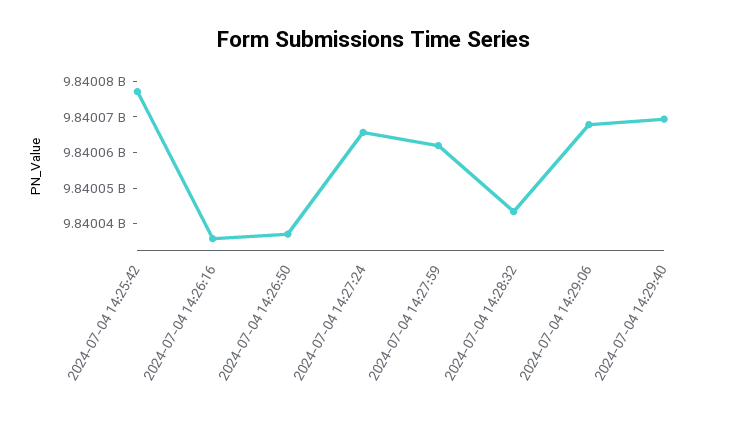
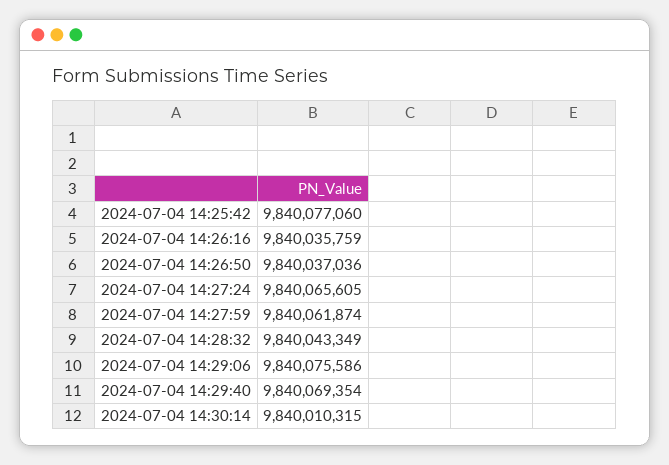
2024-07-04 14:29:06: 9840067500 -> 9840075586
2024-07-04 14:30:14: none -> 9840010315

